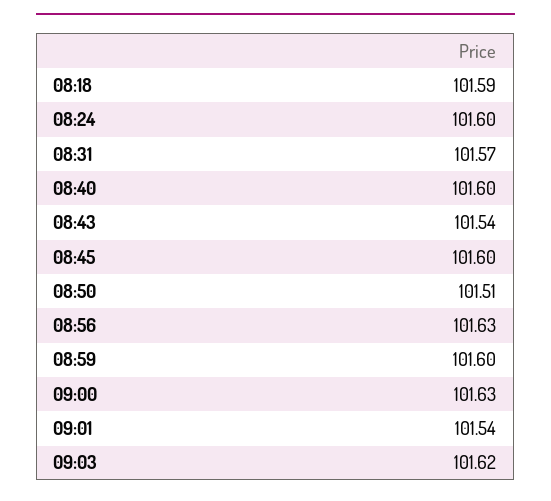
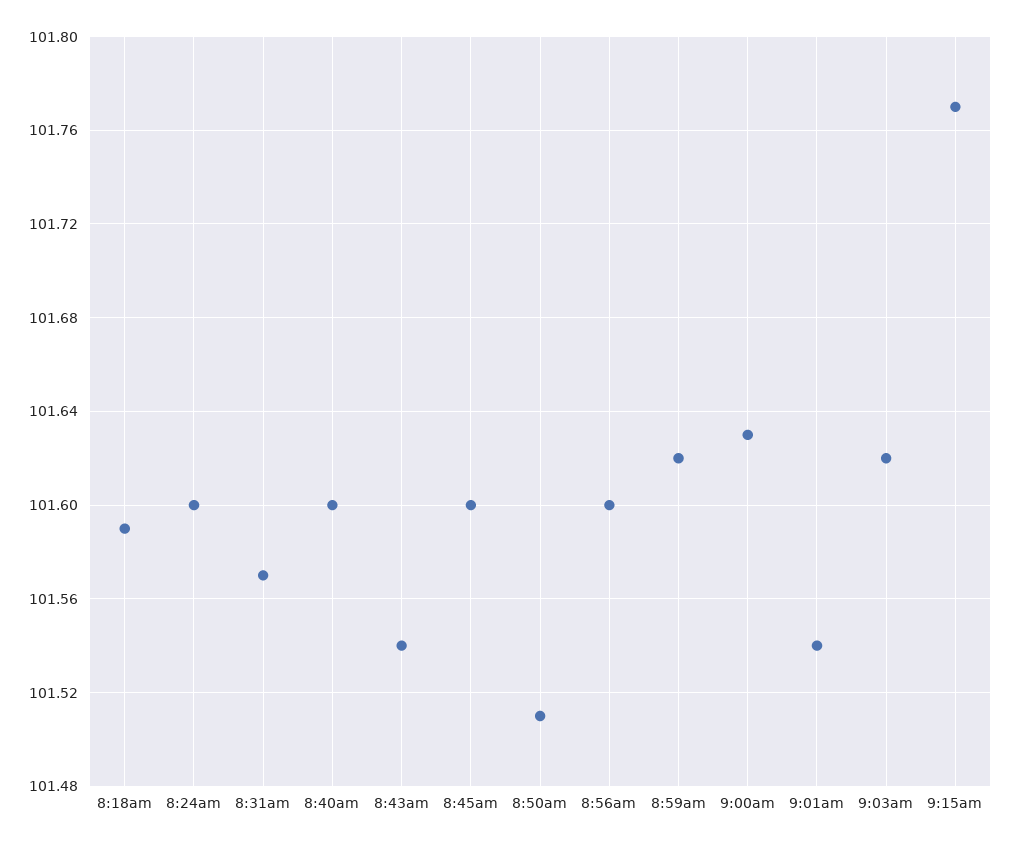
08:56: 101.63 -> 101.6
08:59: 101.6 -> 101.62
9:15am: none -> 101.77

